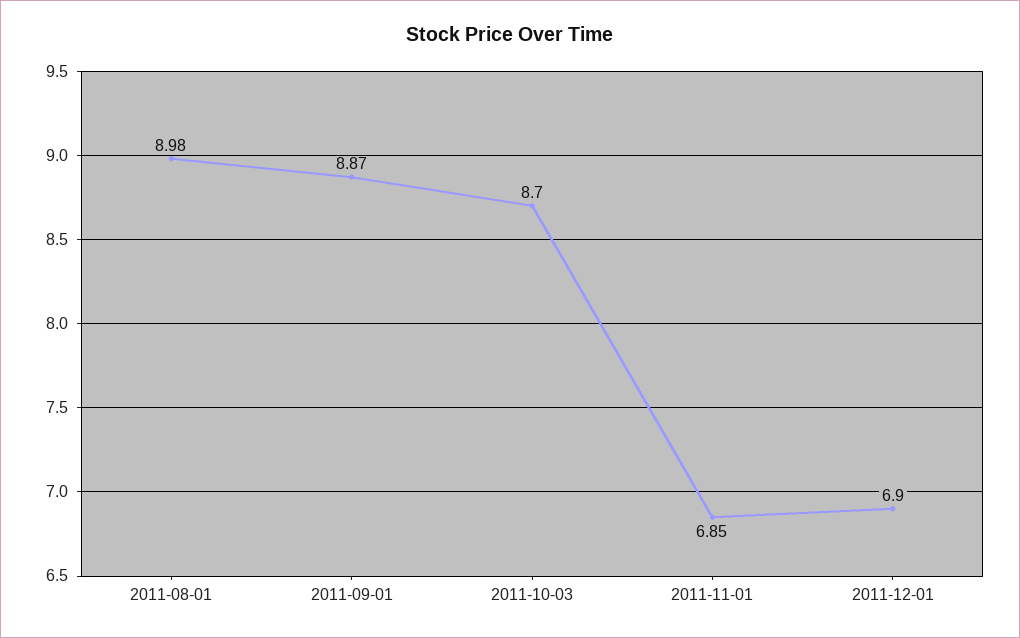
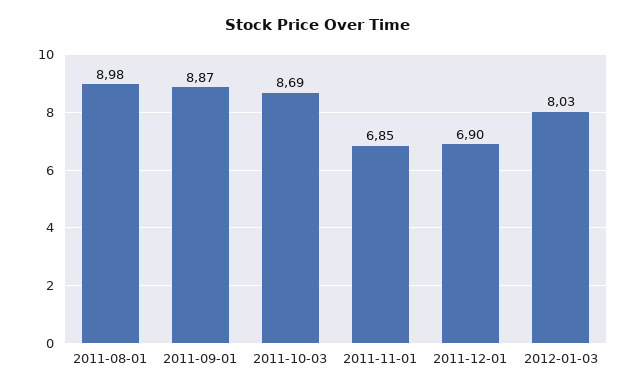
2011-10-03: 8.7 -> 8.69
2012-01-03: none -> 8.03

